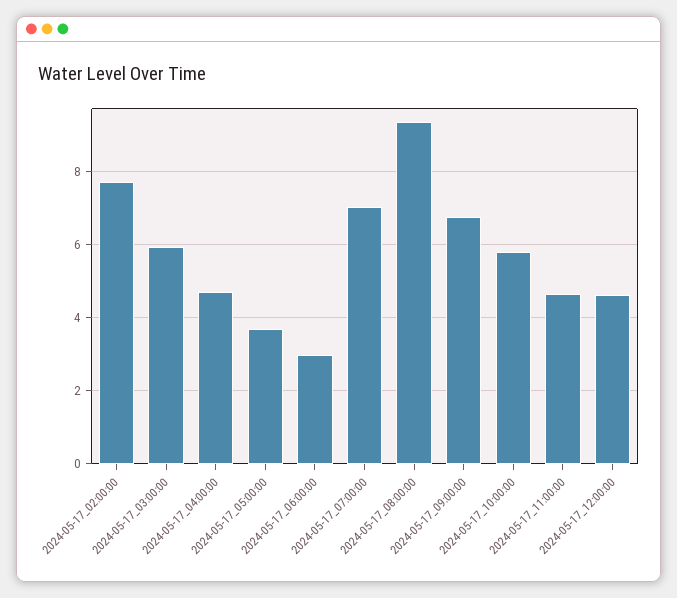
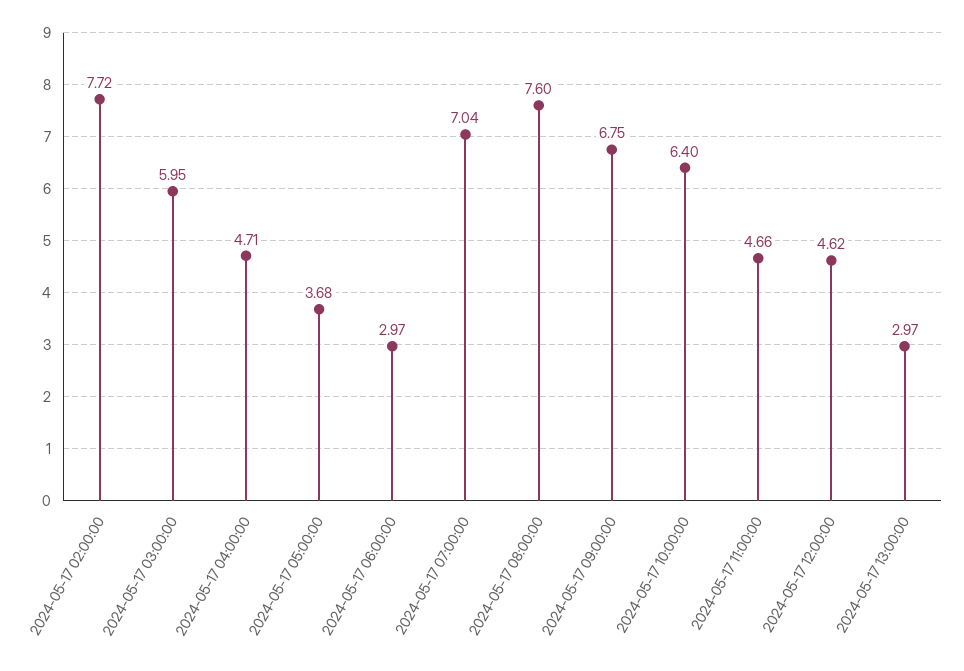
2024-05-17_08:00:00: 9.4 -> 7.6
2024-05-17_10:00:00: 5.8 -> 6.4
2024-05-17 13:00:00: none -> 2.97

